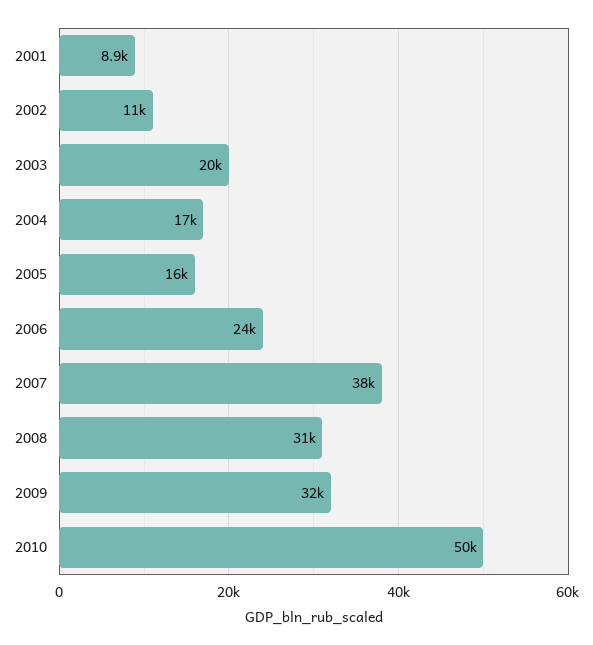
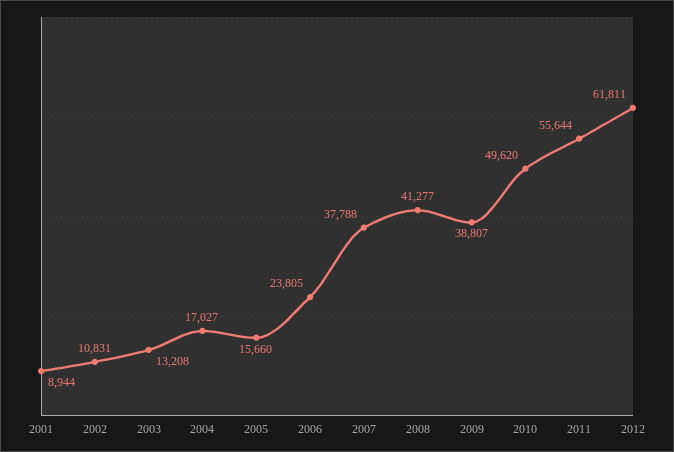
2003: 20000 -> 13208
2008: 31000 -> 41277
2009: 32000 -> 38807
2011: none -> 55644
2012: none -> 61811

